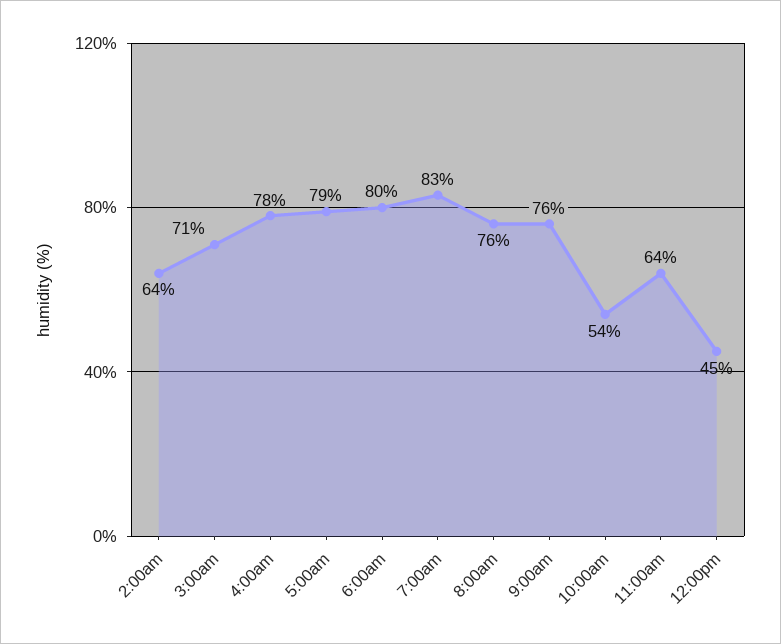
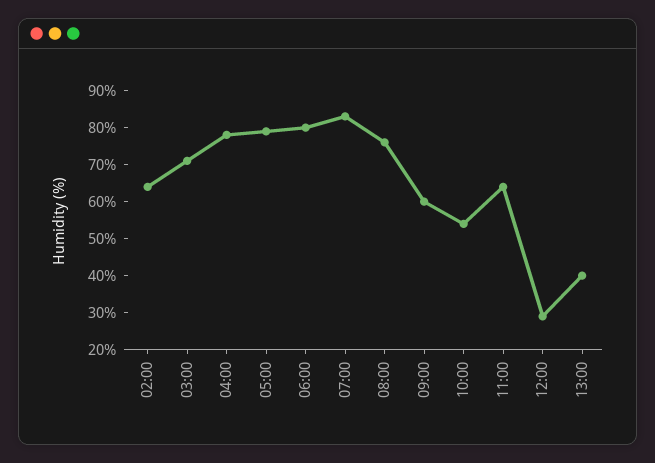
9:00am: 76 -> 60
12:00pm: 45 -> 30
13:00: none -> 40

